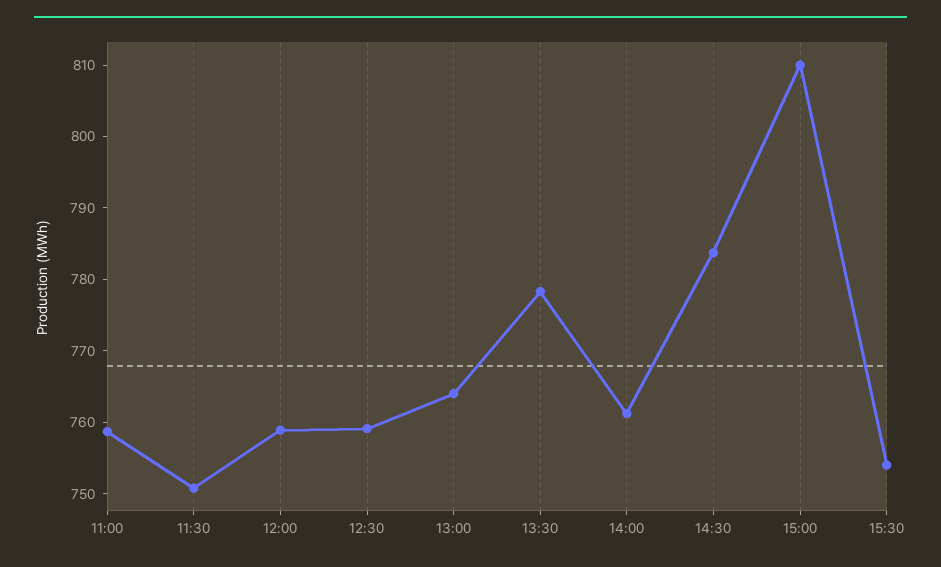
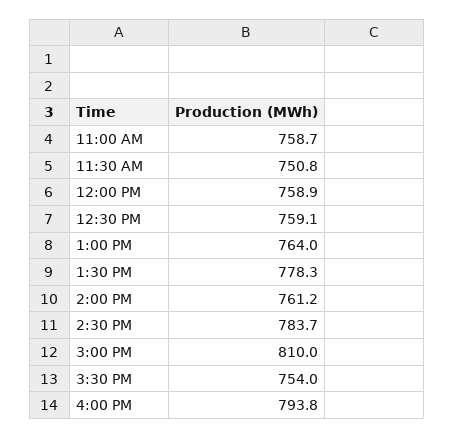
4:00 PM: none -> 793.8

